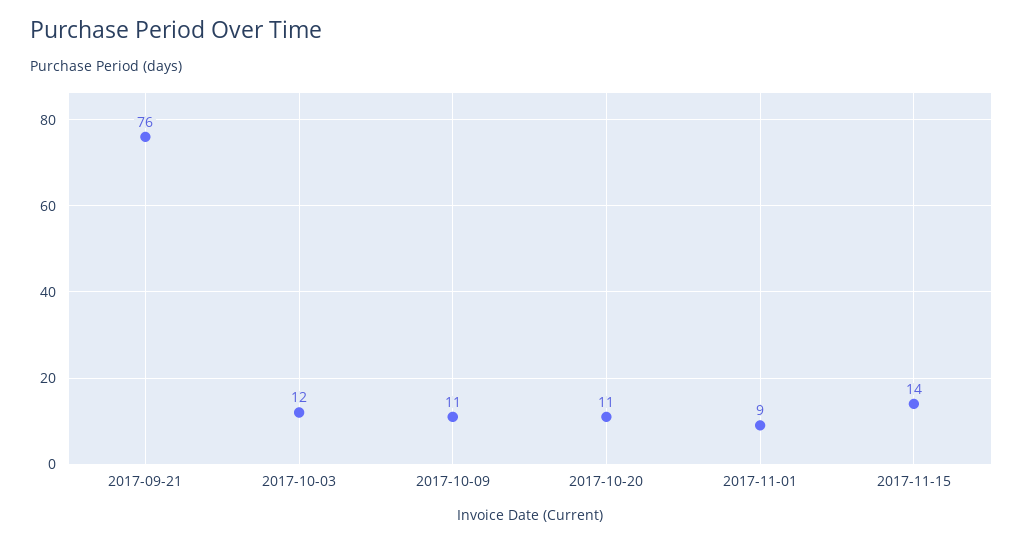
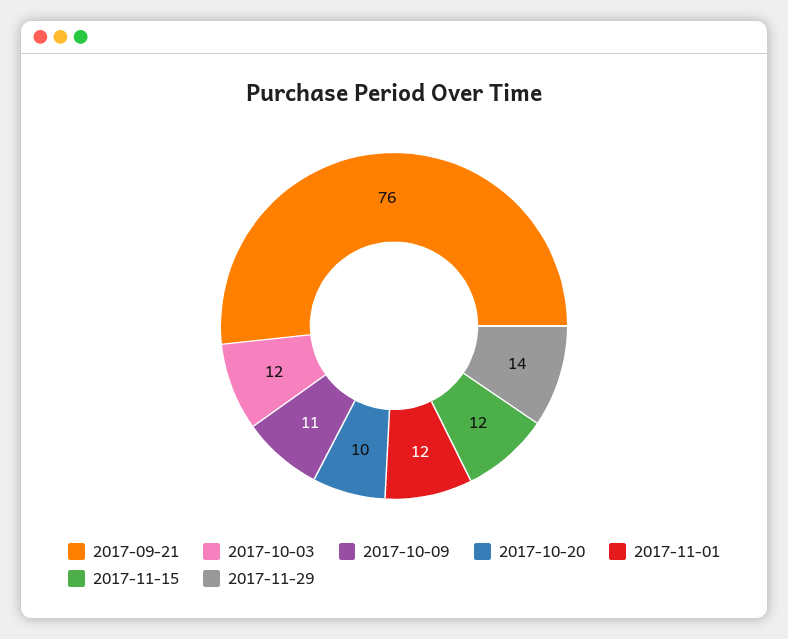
2017-10-20: 11 -> 10
2017-11-01: 9 -> 12
2017-11-15: 14 -> 12
2017-11-29: none -> 14

